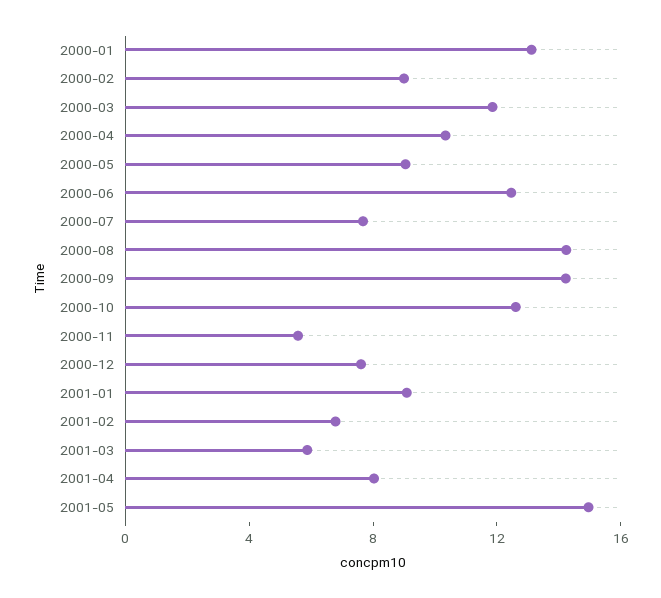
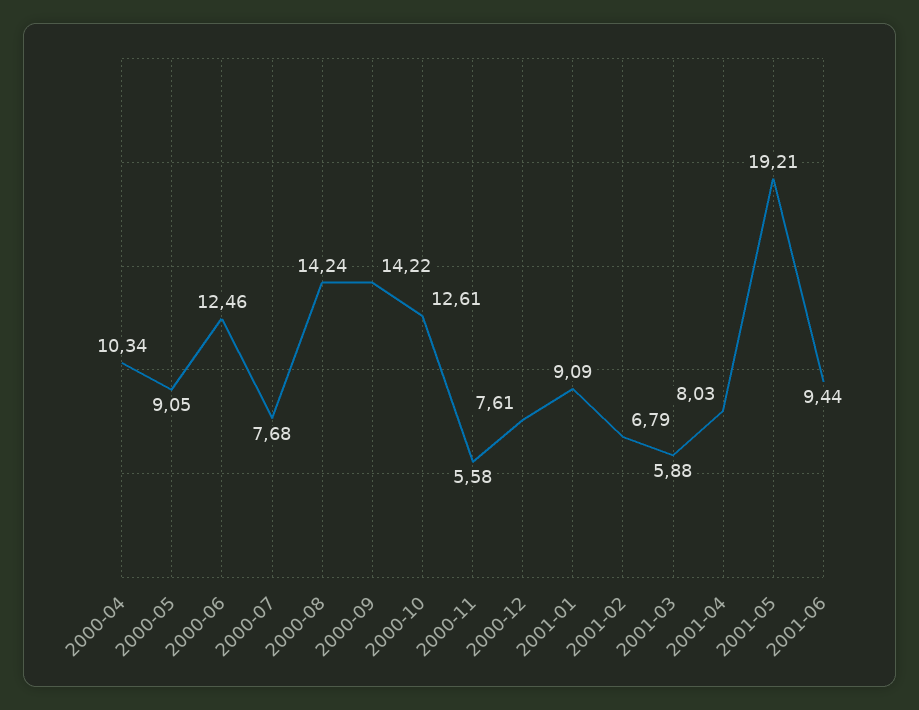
2000-01: 13 -> none
2000-02: 9 -> none
2000-03: 12 -> none
2001-05: 15 -> 19.21
2001-06: none -> 9.44

